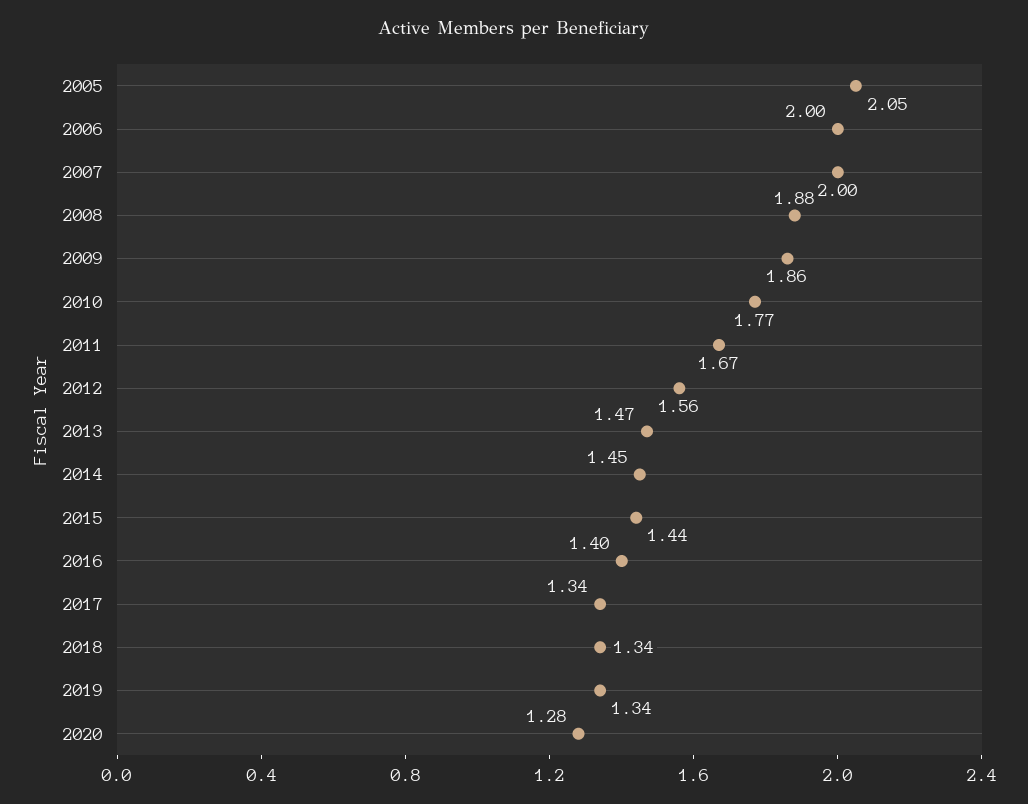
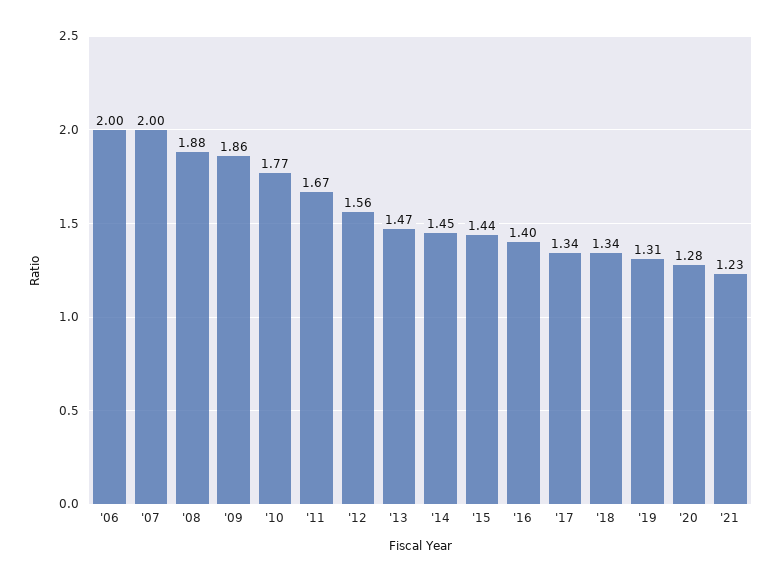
2005: 2.05 -> none
2019: 1.34 -> 1.31
'21: none -> 1.23

